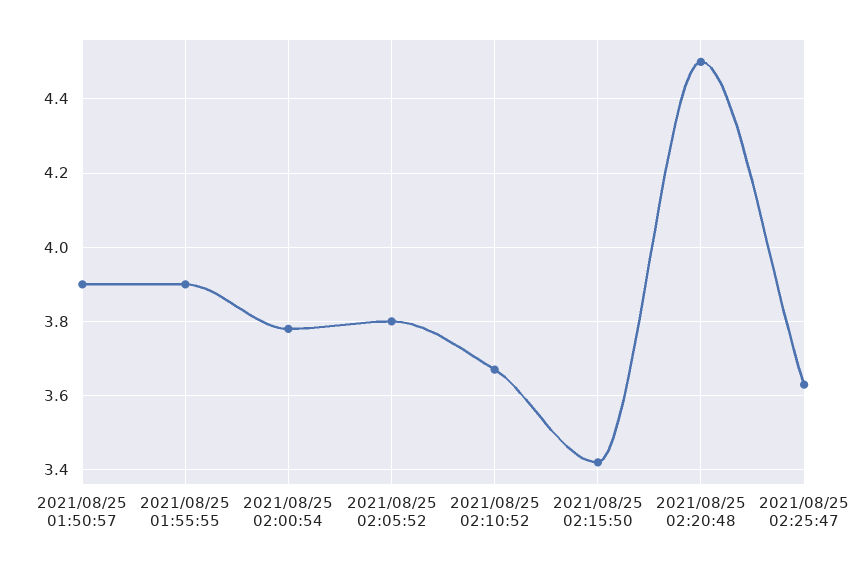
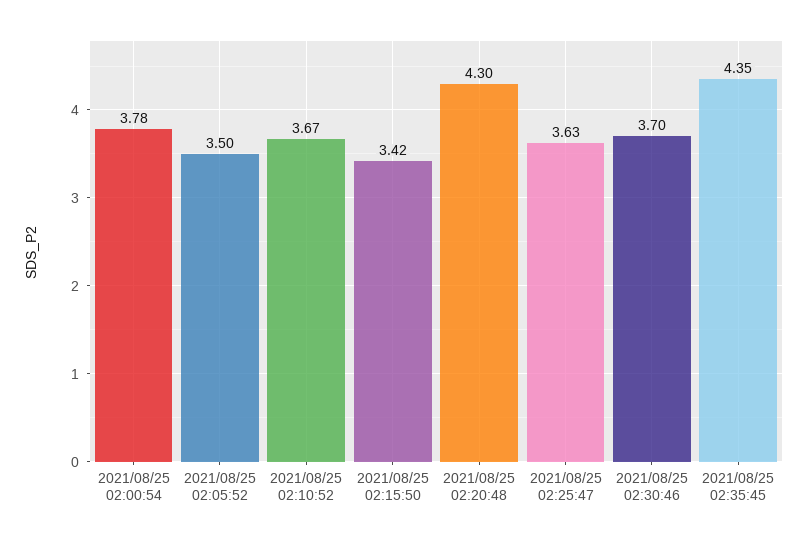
2021/08/25 01:50:57: 3.9 -> none
2021/08/25 01:55:55: 3.9 -> none
2021/08/25 02:05:52: 3.8 -> 3.5
2021/08/25 02:20:48: 4.5 -> 4.3
2021/08/25 02:30:46: none -> 3.7
2021/08/25 02:35:45: none -> 4.35

